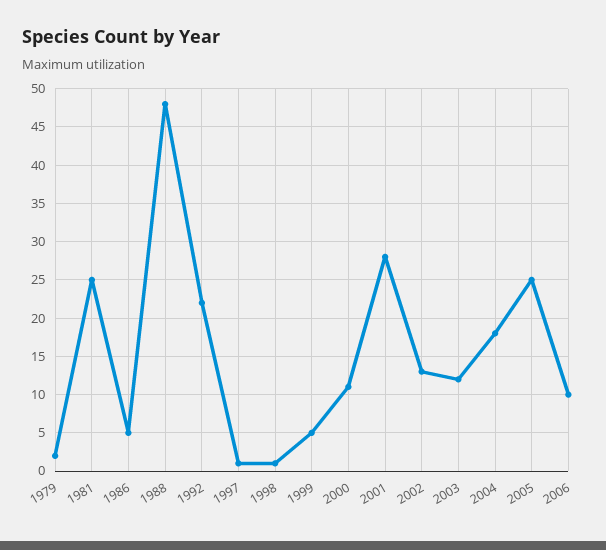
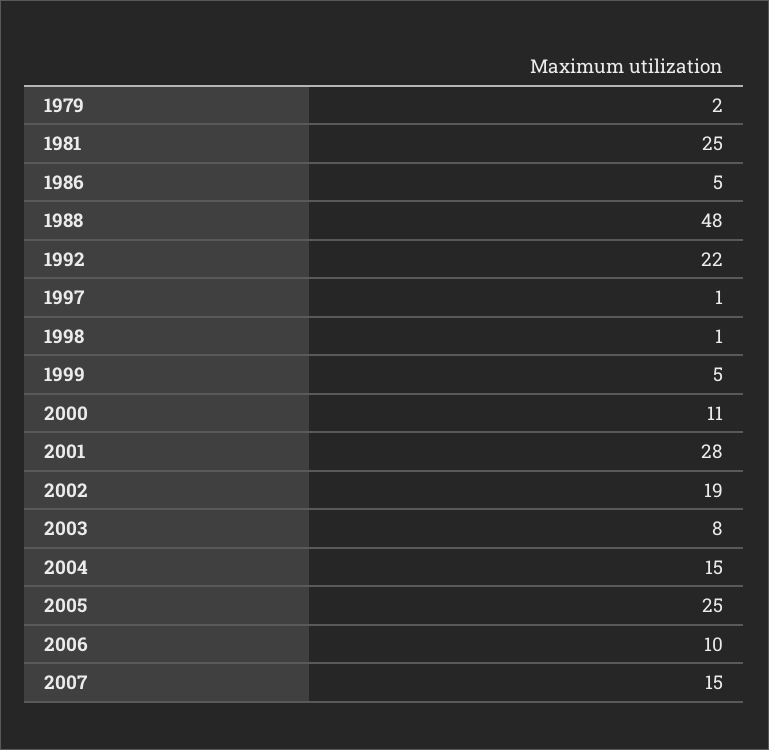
2002: 13 -> 19
2003: 12 -> 8
2004: 18 -> 15
2007: none -> 15

